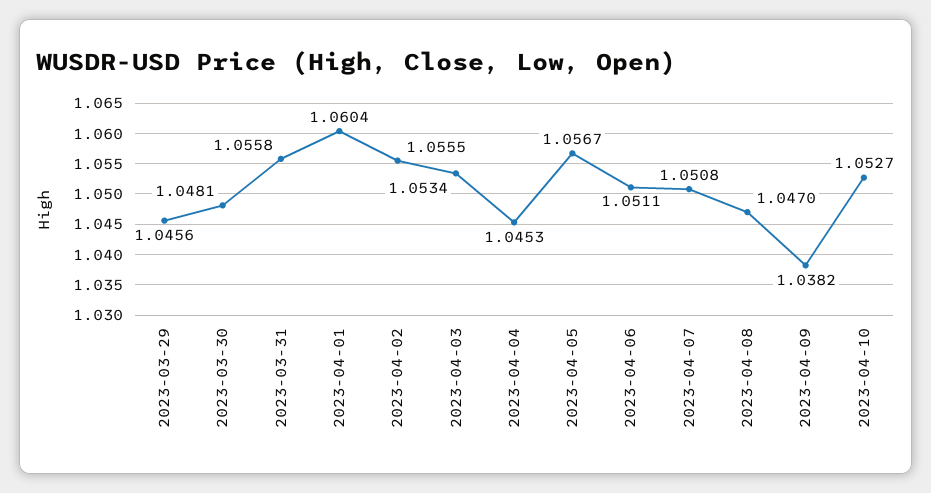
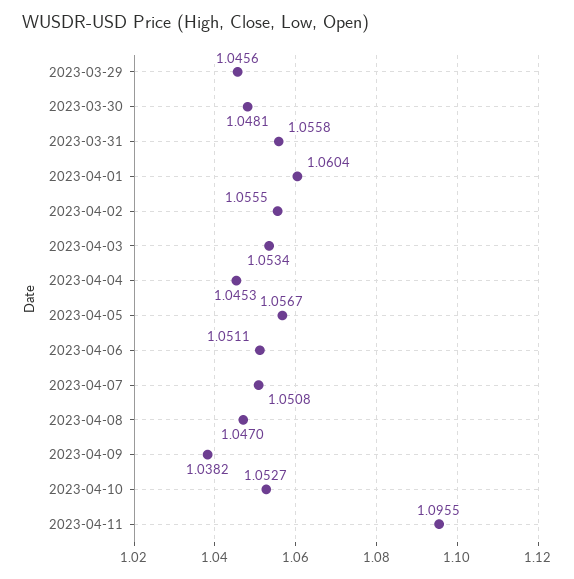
2023-04-11: none -> 1.0955

